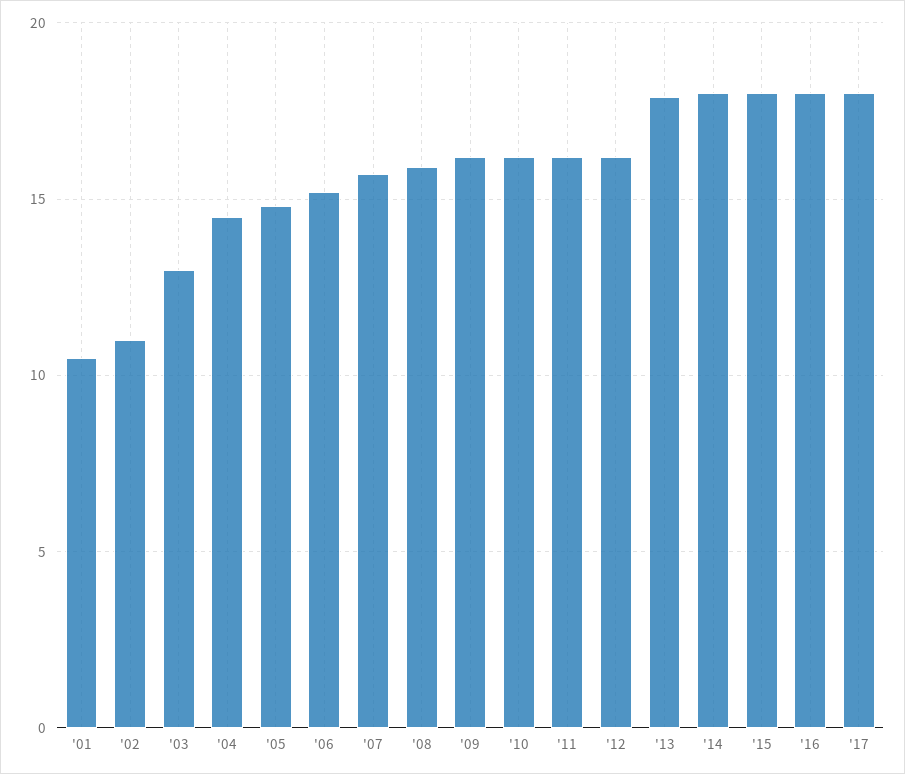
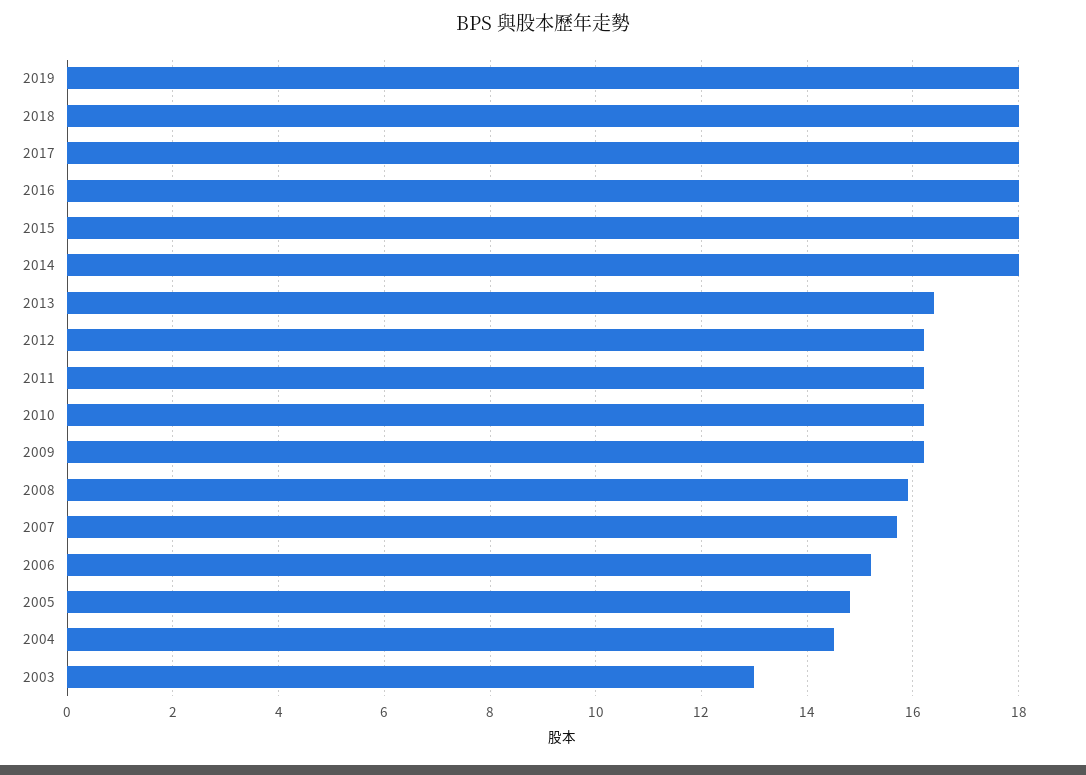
'01: 10.5 -> none
'02: 11 -> none
'13: 18 -> 16.5
2019: none -> 18
2018: none -> 18

